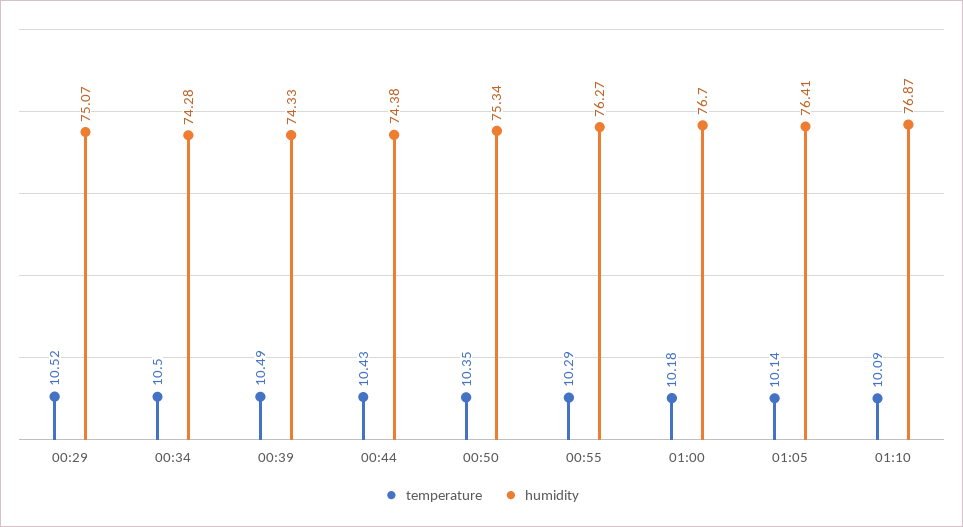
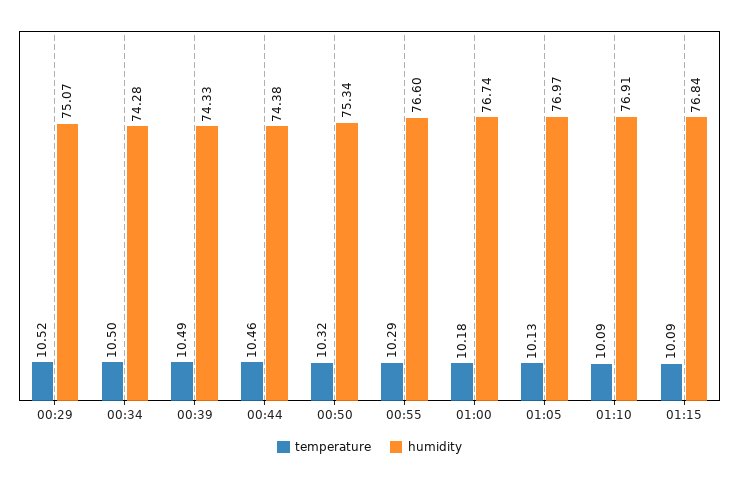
temperature, 00:44: 10.43 -> 10.46
temperature, 00:50: 10.35 -> 10.32
humidity, 00:55: 76.27 -> 76.6
humidity, 01:00: 76.7 -> 76.74
temperature, 01:05: 10.14 -> 10.13
humidity, 01:05: 76.41 -> 76.97
humidity, 01:10: 76.87 -> 76.91
temperature, 01:15: none -> 10.09
humidity, 01:15: none -> 76.84

